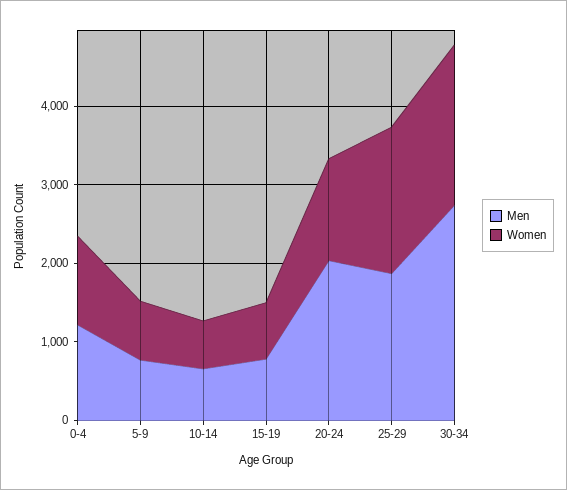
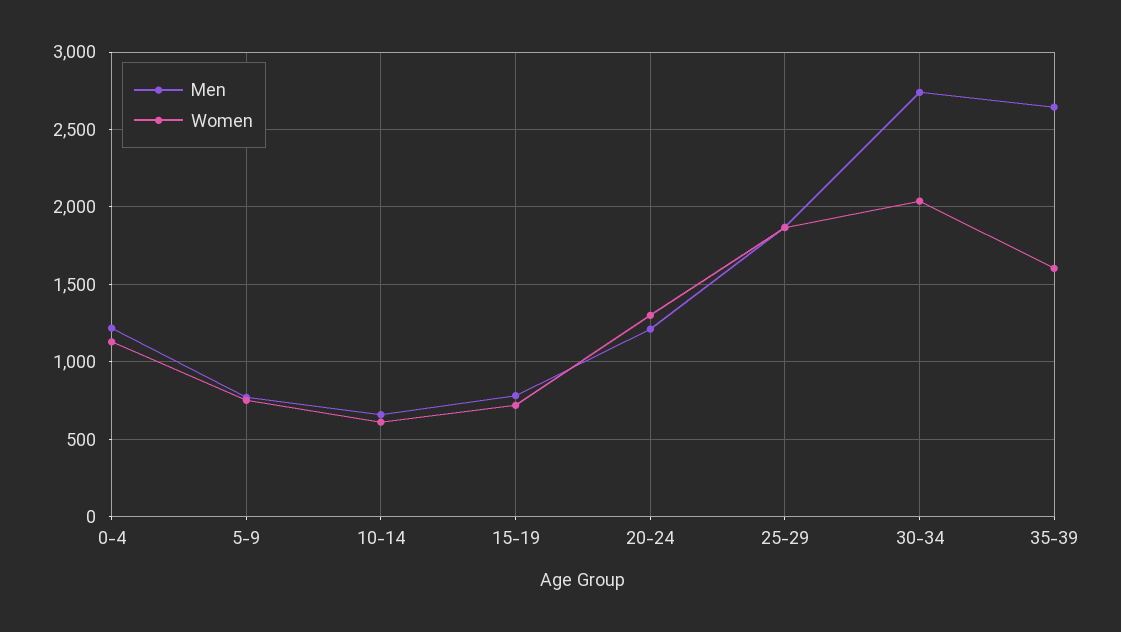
Men, 20-24: 2000 -> 1200
Men, 35-39: none -> 2650
Women, 35-39: none -> 1600

